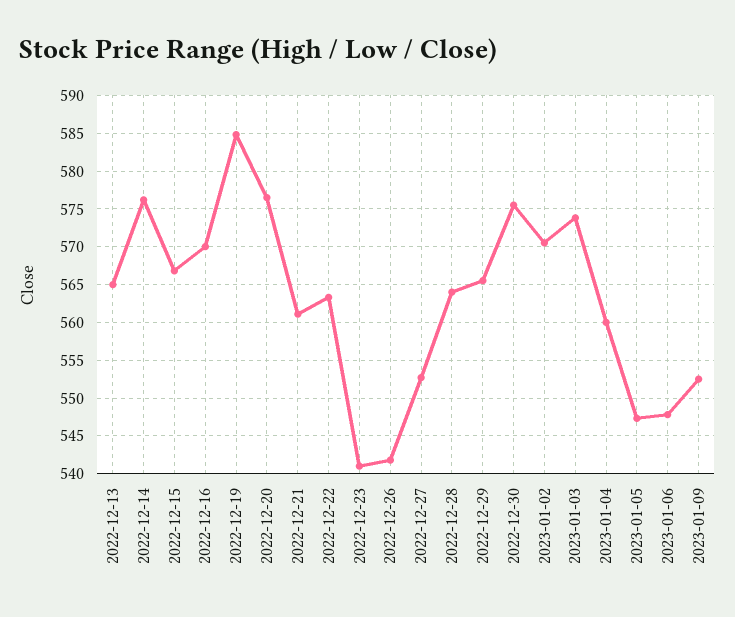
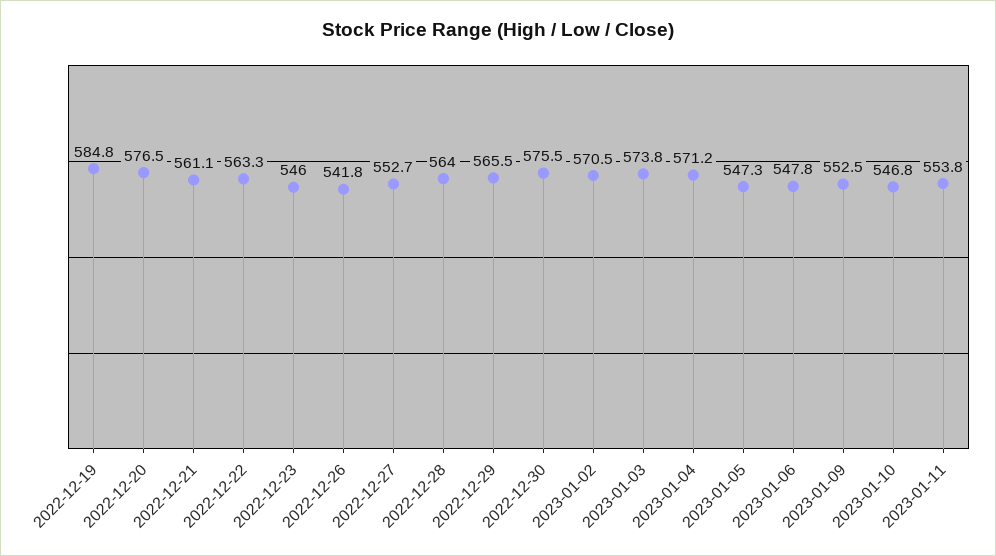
2022-12-13: 565 -> none
2022-12-14: 576 -> none
2022-12-15: 567 -> none
2022-12-16: 570 -> none
2022-12-23: 541 -> 546
2023-01-04: 560 -> 571.2
2023-01-10: none -> 546.8
2023-01-11: none -> 553.8

